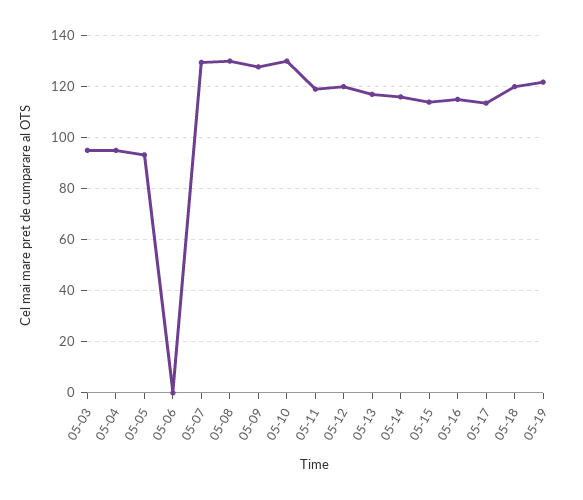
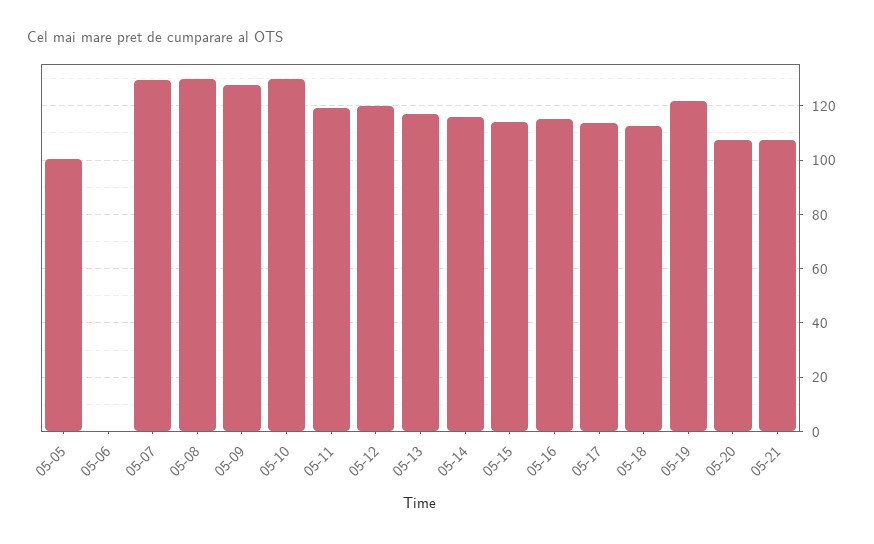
05-03: 95 -> none
05-04: 95 -> none
05-05: 92.5 -> 100
05-18: 120 -> 112.5
05-20: none -> 107.5
05-21: none -> 107.5

